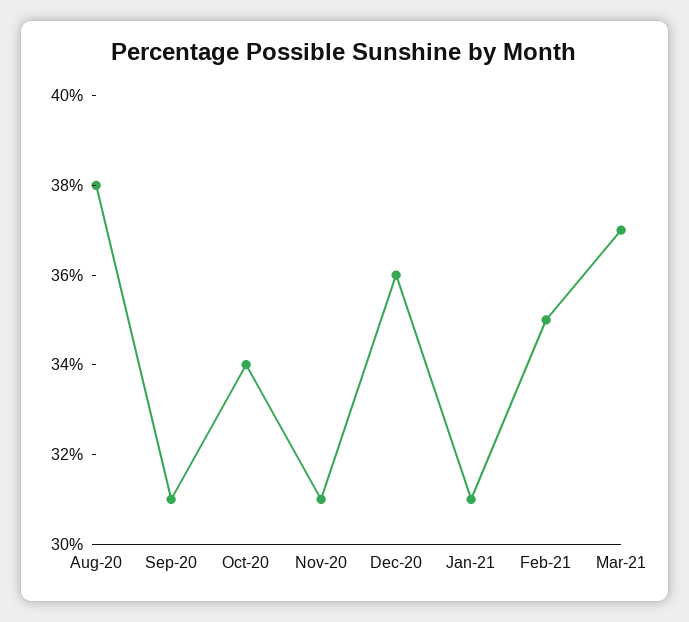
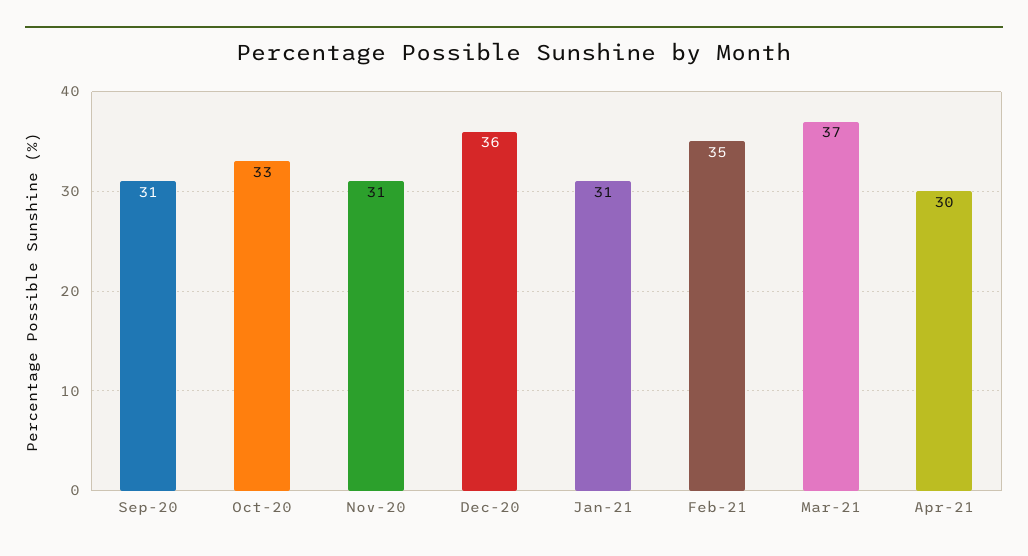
Aug-20: 38 -> none
Oct-20: 34 -> 33
Apr-21: none -> 30

